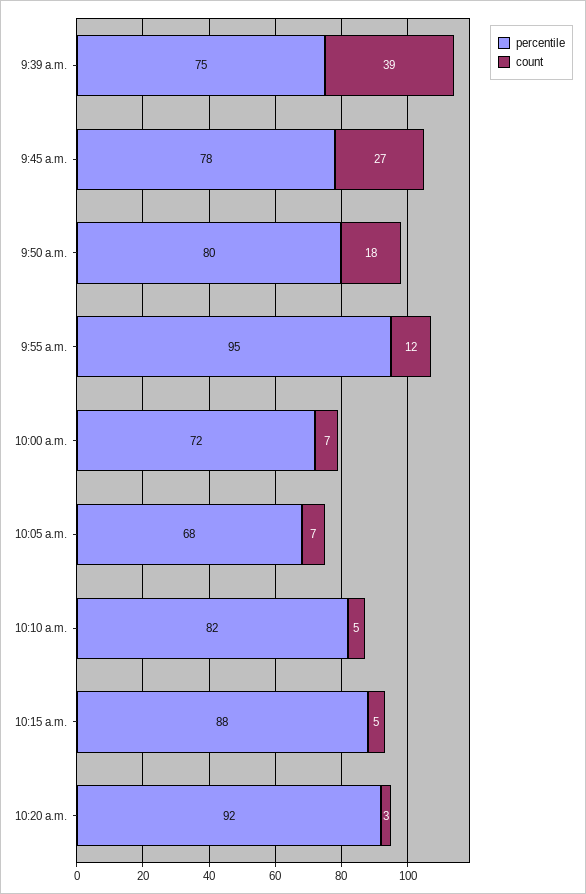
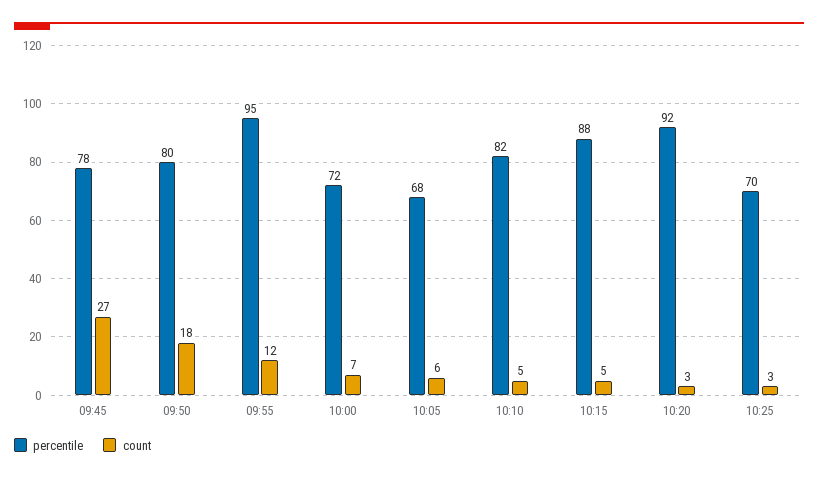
percentile, 9:39 a.m.: 75 -> none
count, 9:39 a.m.: 39 -> none
count, 10:05 a.m.: 7 -> 6
percentile, 10:25: none -> 70
count, 10:25: none -> 3

